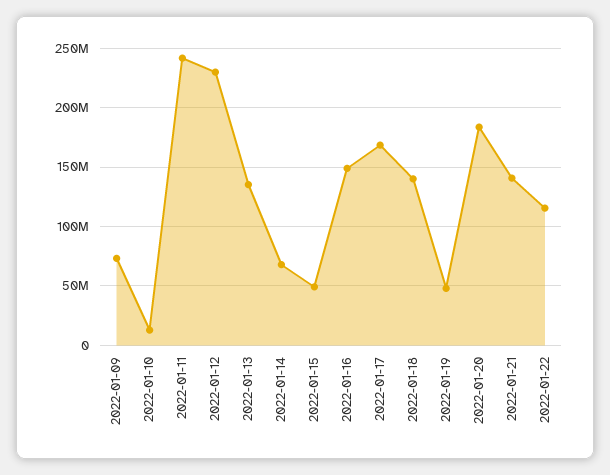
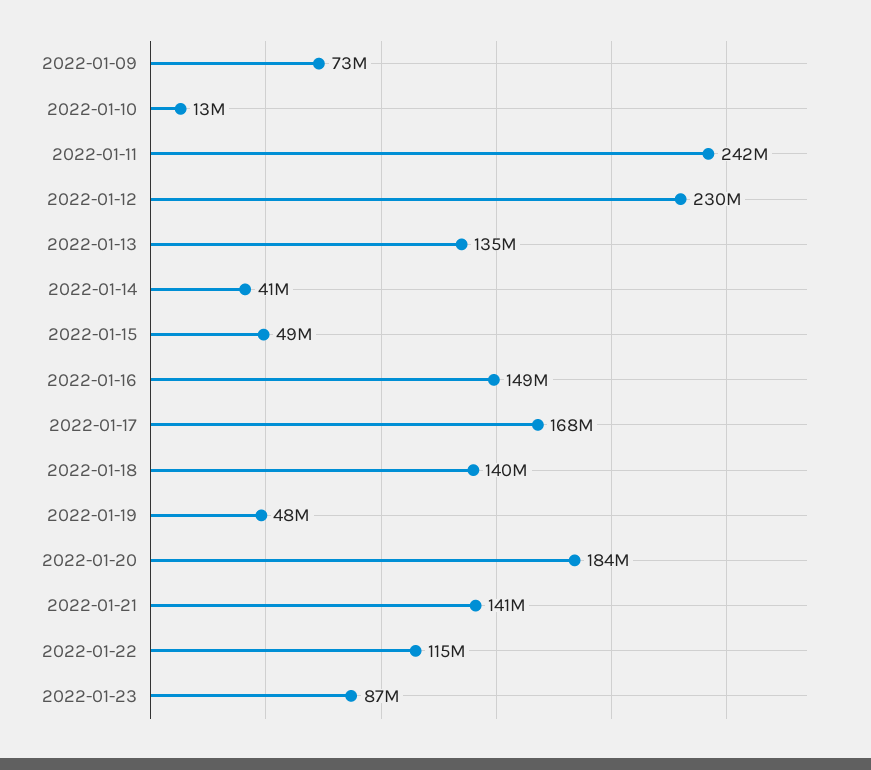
2022-01-14: 70000000 -> 41000000
2022-01-23: none -> 87000000

